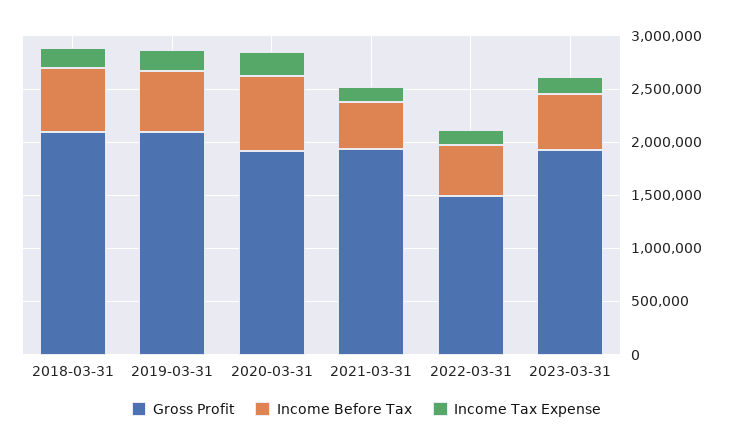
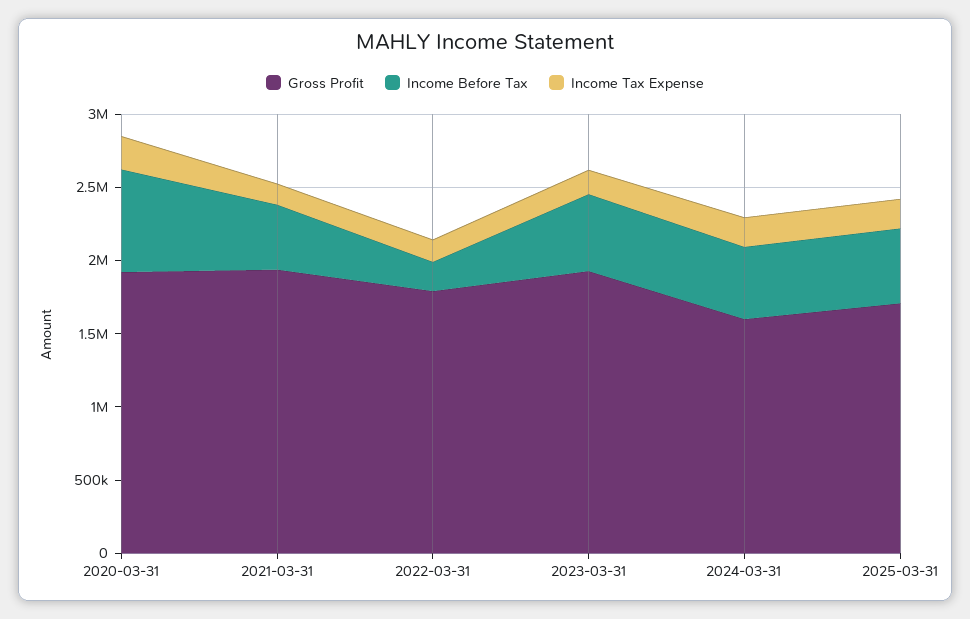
Gross Profit, 2018-03-31: 2100000 -> none
Income Before Tax, 2018-03-31: 600000 -> none
Income Tax Expense, 2018-03-31: 200000 -> none
Gross Profit, 2019-03-31: 2100000 -> none
Income Before Tax, 2019-03-31: 600000 -> none
Income Tax Expense, 2019-03-31: 200000 -> none
Gross Profit, 2022-03-31: 1500000 -> 1800000
Income Before Tax, 2022-03-31: 500000 -> 200000
Gross Profit, 2024-03-31: none -> 1600000
Income Before Tax, 2024-03-31: none -> 500000
Income Tax Expense, 2024-03-31: none -> 200000
Gross Profit, 2025-03-31: none -> 1700000
Income Before Tax, 2025-03-31: none -> 500000
Income Tax Expense, 2025-03-31: none -> 200000

